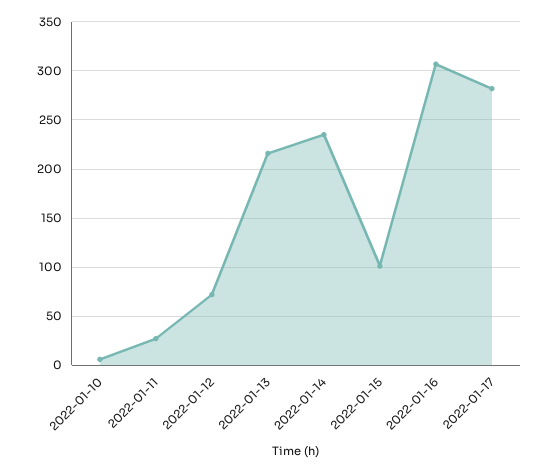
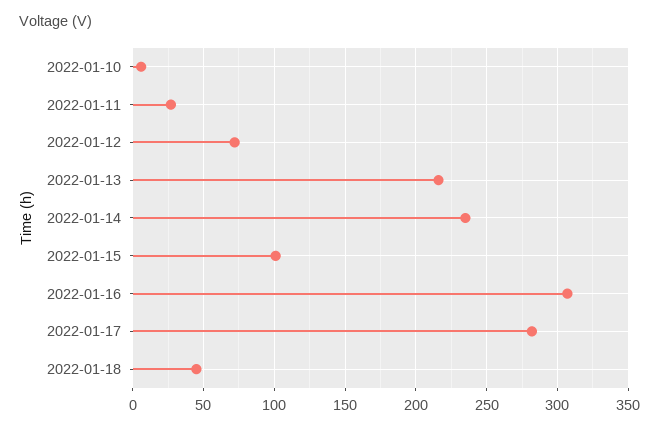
2022-01-18: none -> 45

